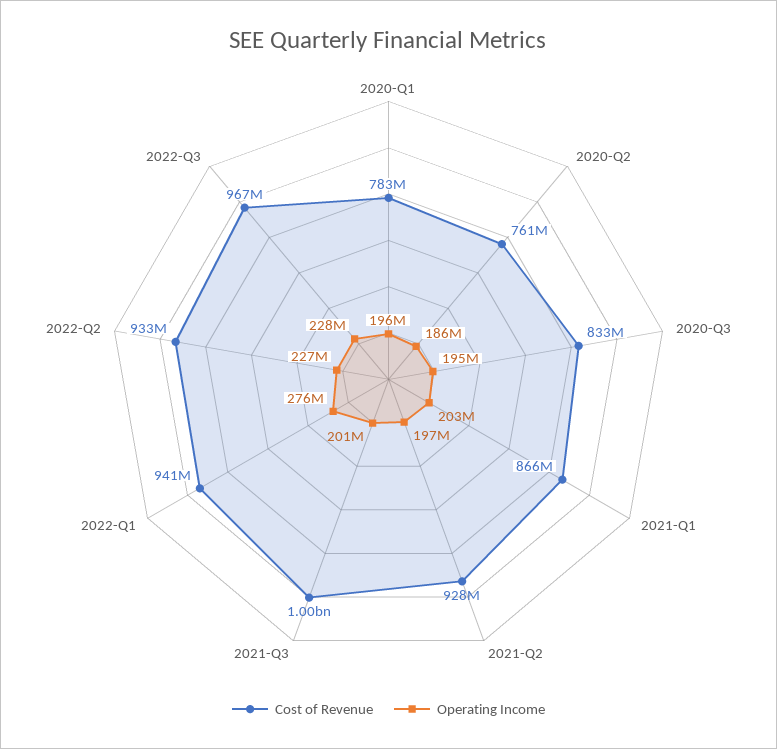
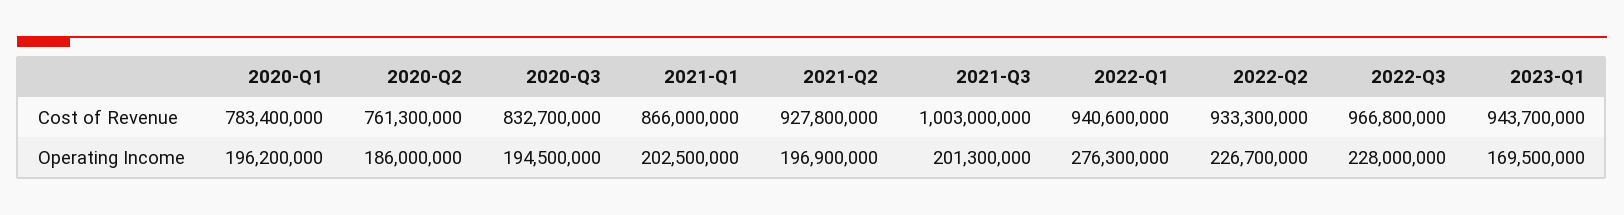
Cost of Revenue, 2023-Q1: none -> 943700000
Operating Income, 2023-Q1: none -> 169500000

